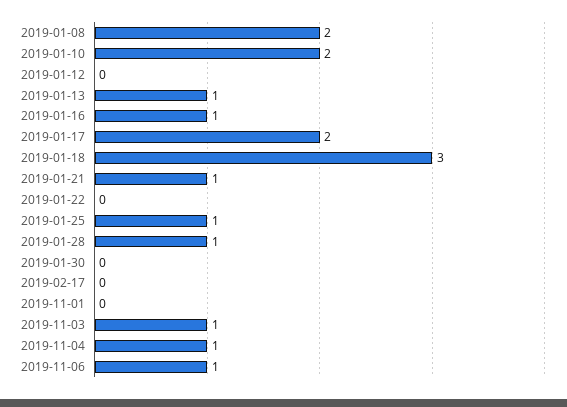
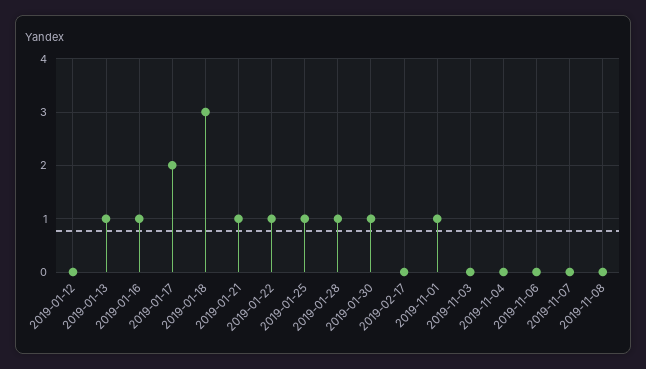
2019-01-08: 2 -> none
2019-01-10: 2 -> none
2019-01-22: 0 -> 1
2019-01-30: 0 -> 1
2019-11-01: 0 -> 1
2019-11-03: 1 -> 0
2019-11-04: 1 -> 0
2019-11-06: 1 -> 0
2019-11-07: none -> 0
2019-11-08: none -> 0

